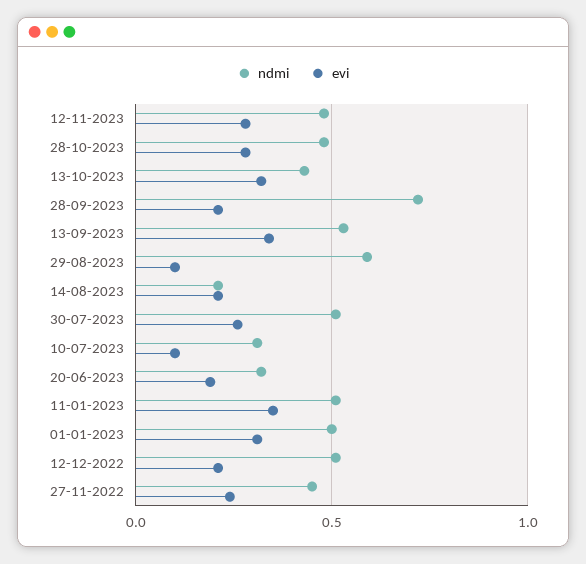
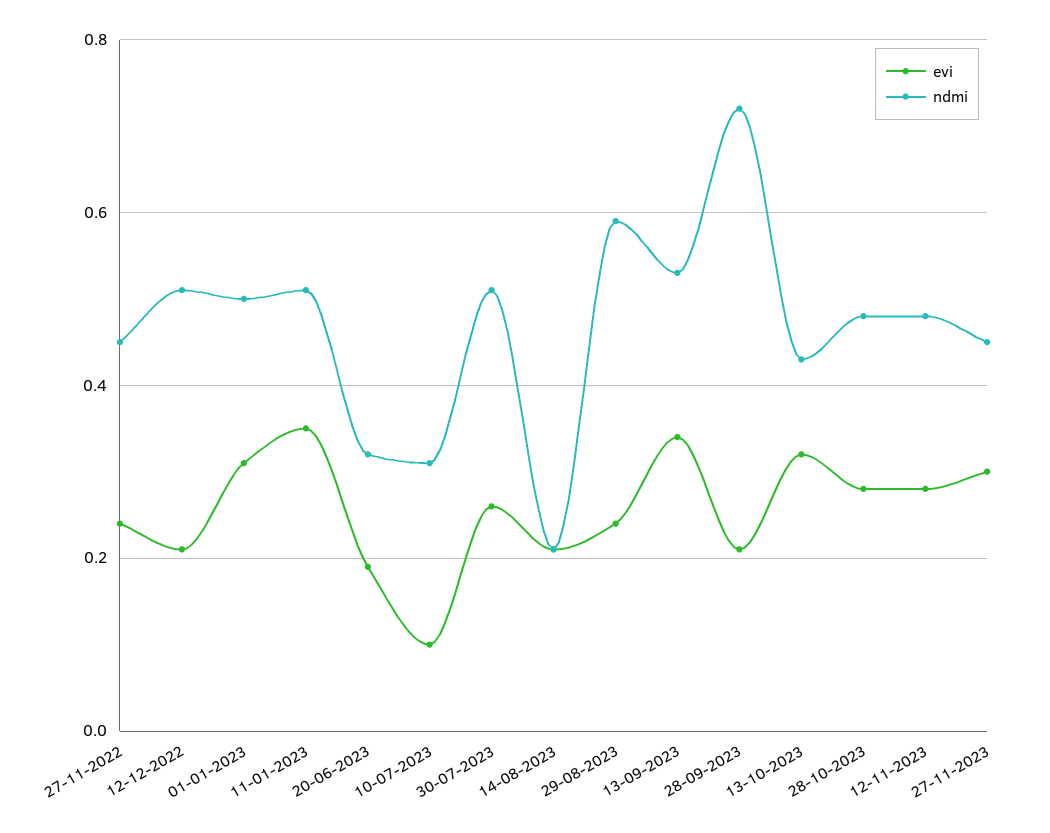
evi, 29-08-2023: 0.1 -> 0.25
evi, 27-11-2023: none -> 0.3
ndmi, 27-11-2023: none -> 0.45

